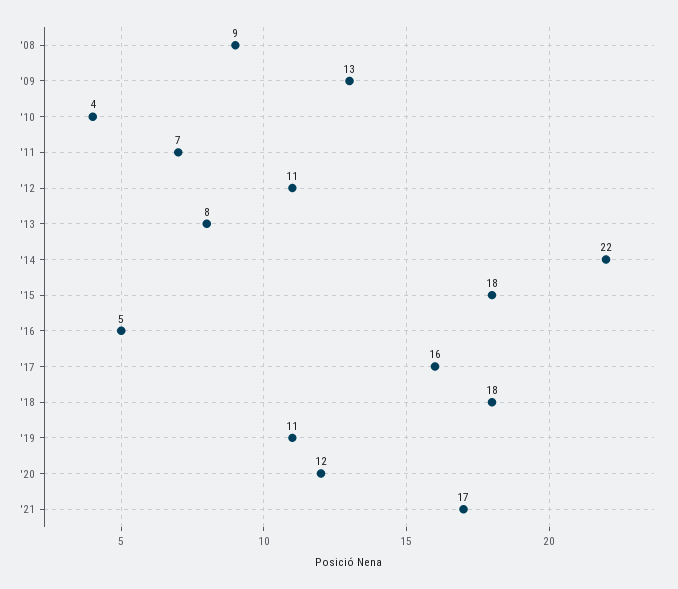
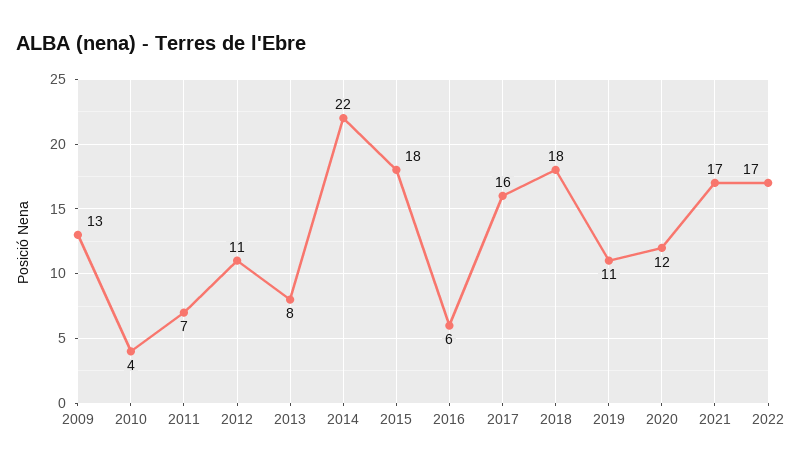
'08: 9 -> none
'16: 5 -> 6
2022: none -> 17

